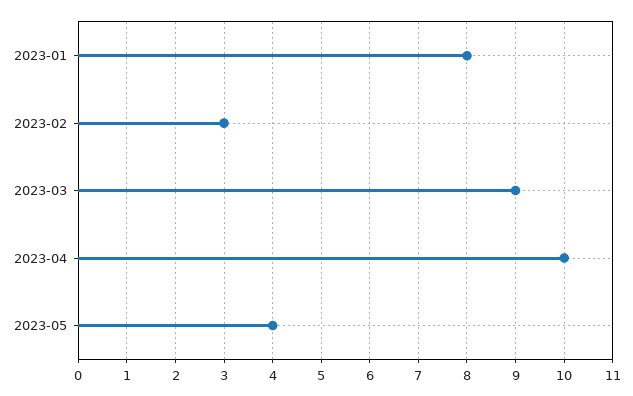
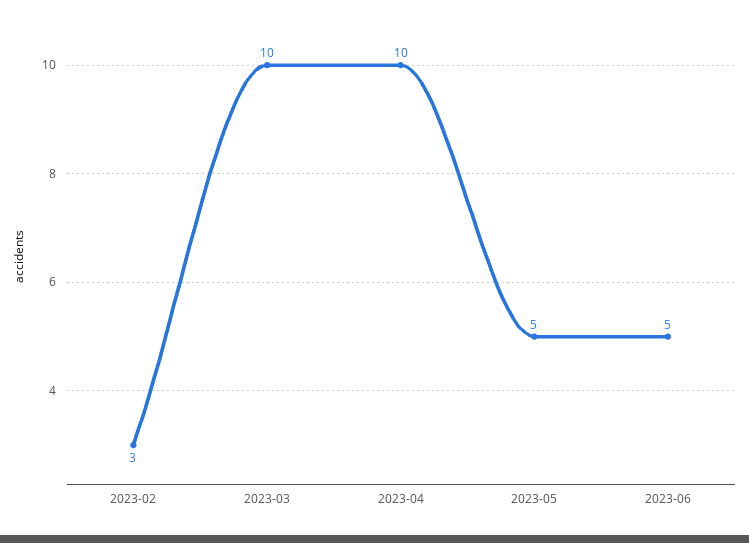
2023-01: 8 -> none
2023-03: 9 -> 10
2023-05: 4 -> 5
2023-06: none -> 5

